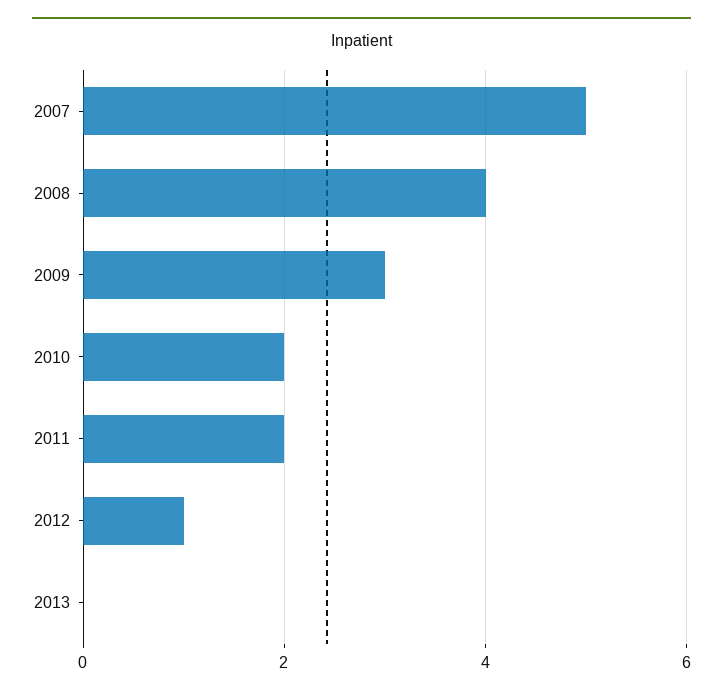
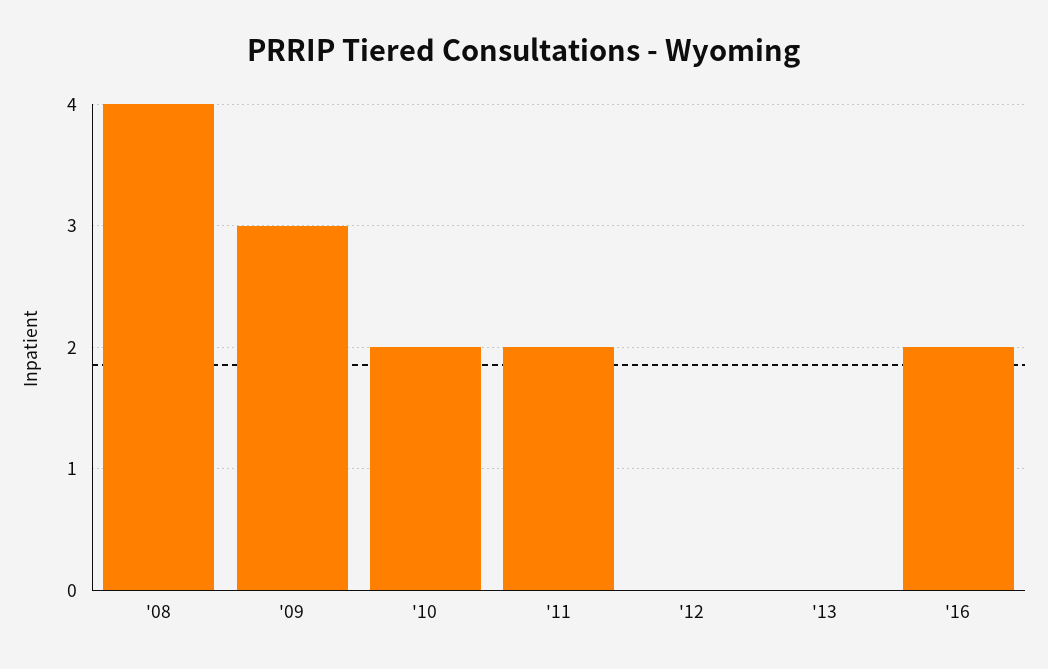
2007: 5 -> none
2012: 1 -> 0
'16: none -> 2

